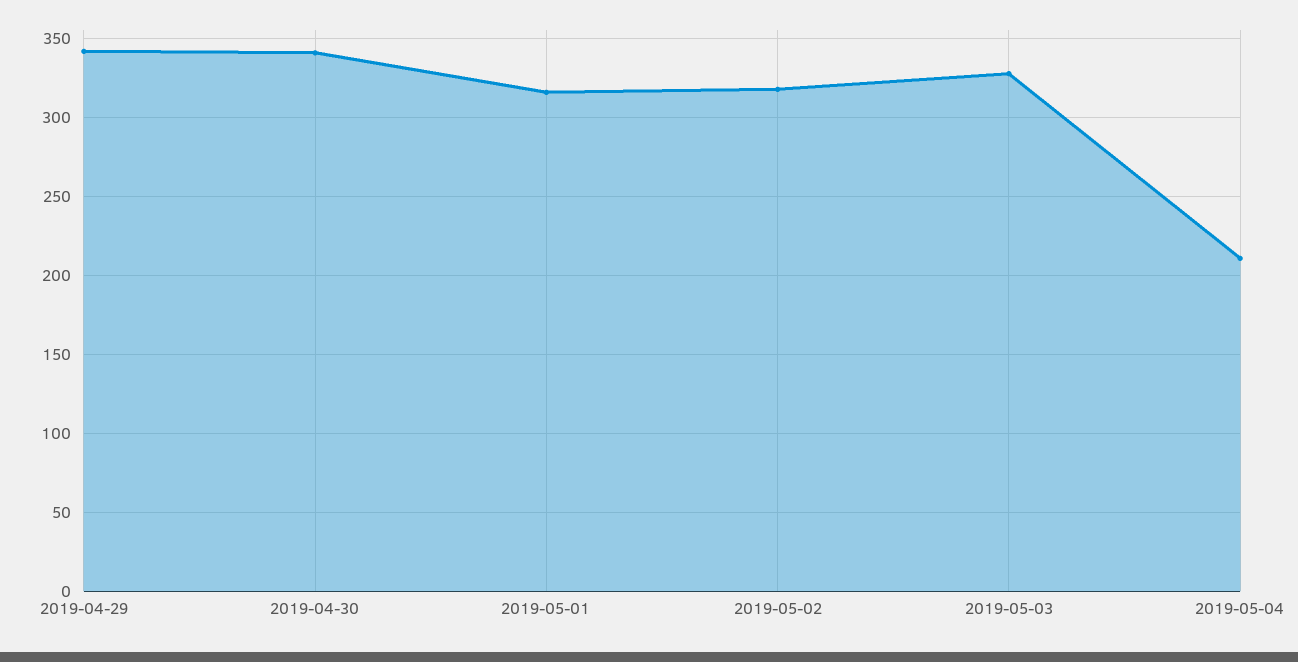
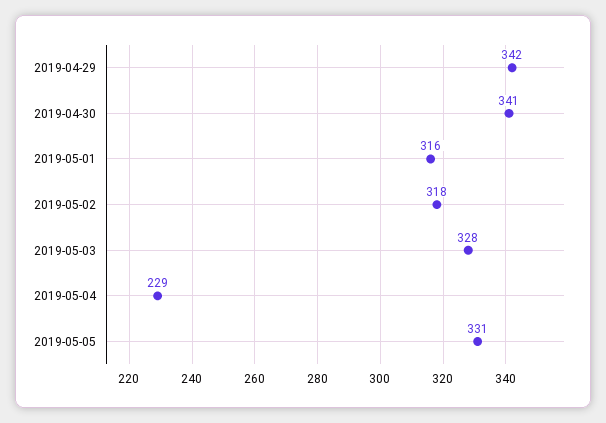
2019-05-04: 210 -> 229
2019-05-05: none -> 331

